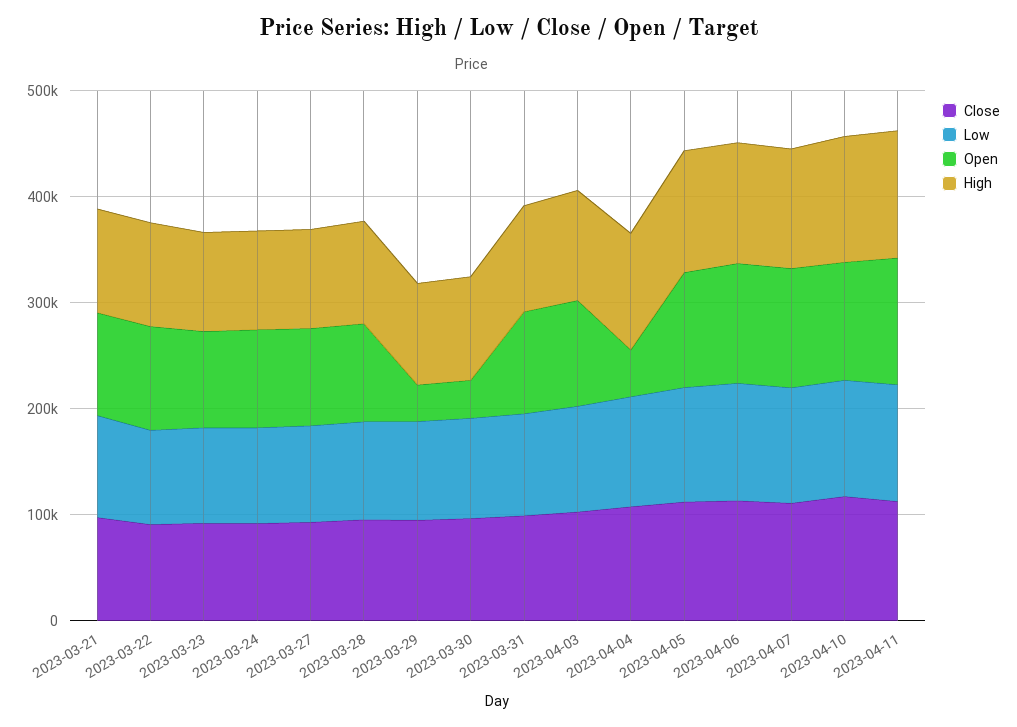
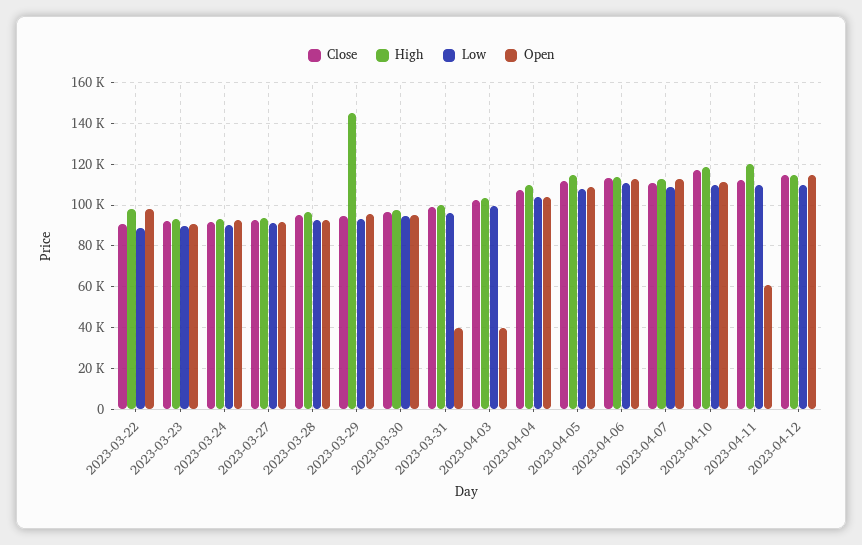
Close, 2023-03-21: 100000 -> none
Low, 2023-03-21: 100000 -> none
Open, 2023-03-21: 100000 -> none
High, 2023-03-21: 100000 -> none
Open, 2023-03-29: 40000 -> 95000
High, 2023-03-29: 100000 -> 145000
Open, 2023-03-30: 40000 -> 95000
Open, 2023-03-31: 100000 -> 40000
Open, 2023-04-03: 100000 -> 40000
Open, 2023-04-04: 40000 -> 105000
Open, 2023-04-11: 120000 -> 60000
Close, 2023-04-12: none -> 115000
High, 2023-04-12: none -> 115000
Low, 2023-04-12: none -> 110000
Open, 2023-04-12: none -> 115000

